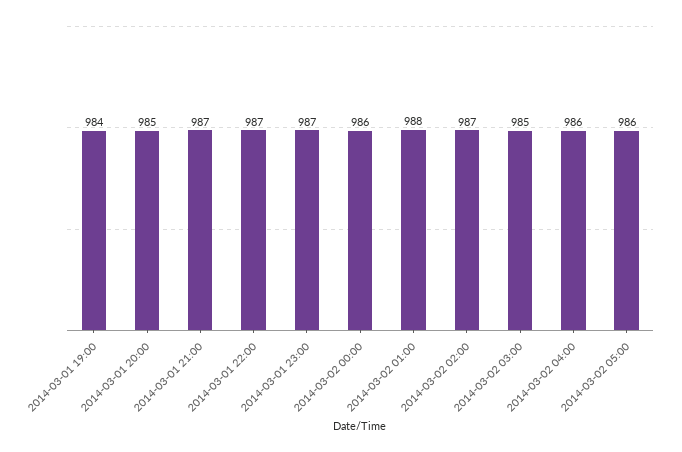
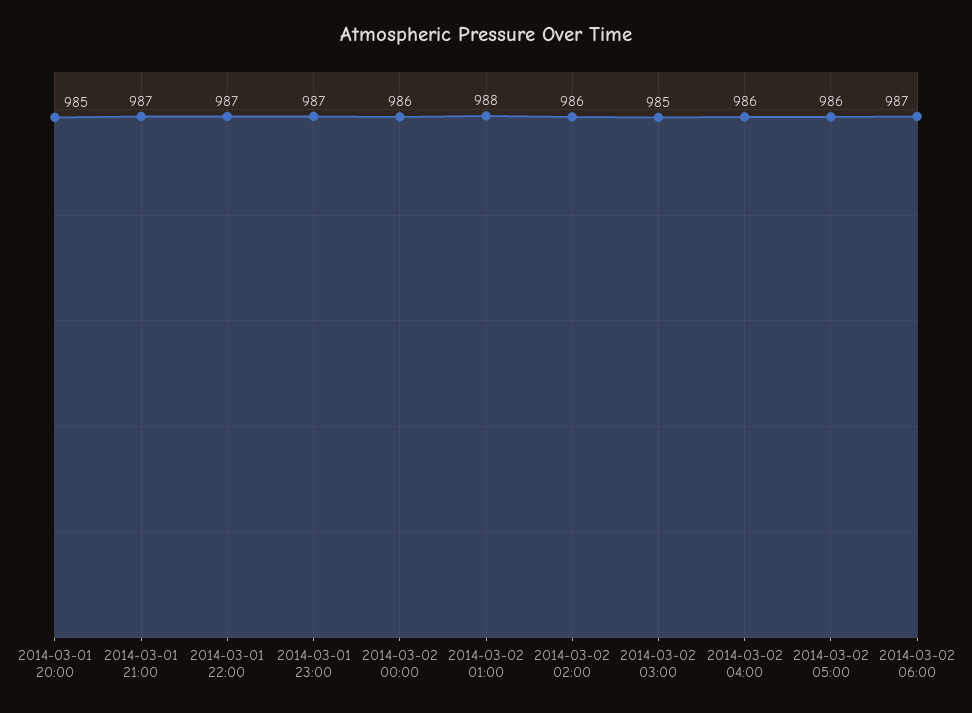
2014-03-01 19:00: 984 -> none
2014-03-02 02:00: 987 -> 986
2014-03-02 06:00: none -> 987

